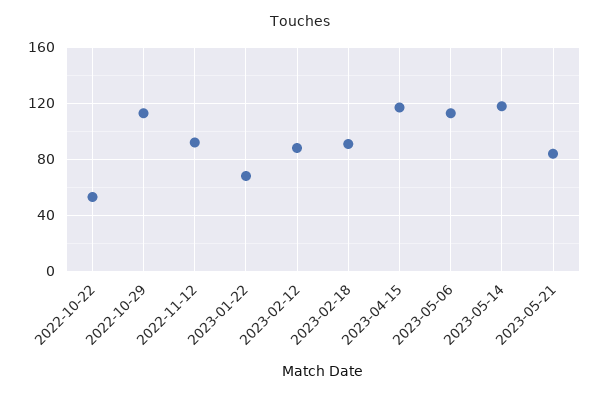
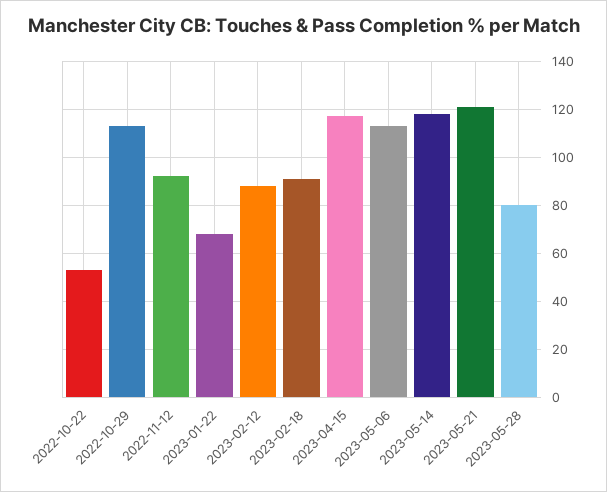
2023-05-21: 85 -> 120
2023-05-28: none -> 80

